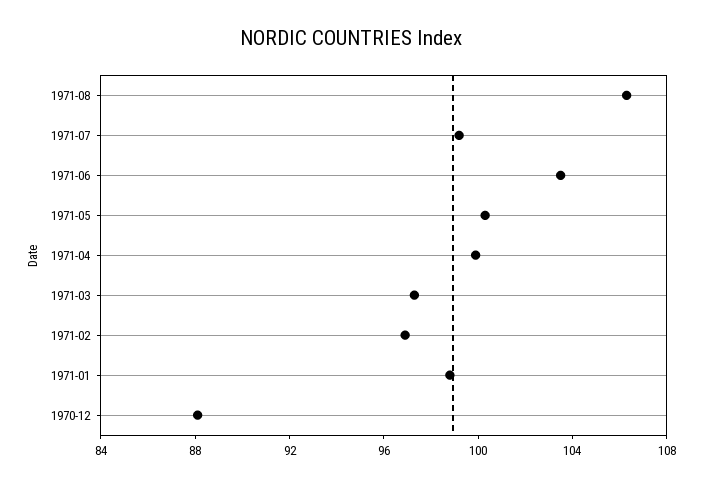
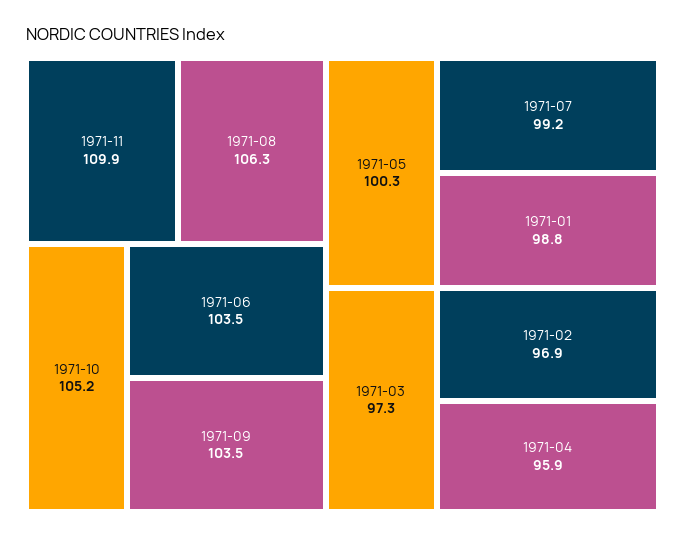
1971-04: 100 -> 95.9
1970-12: 88 -> none
1971-11: none -> 109.9
1971-10: none -> 105.2
1971-09: none -> 103.5

